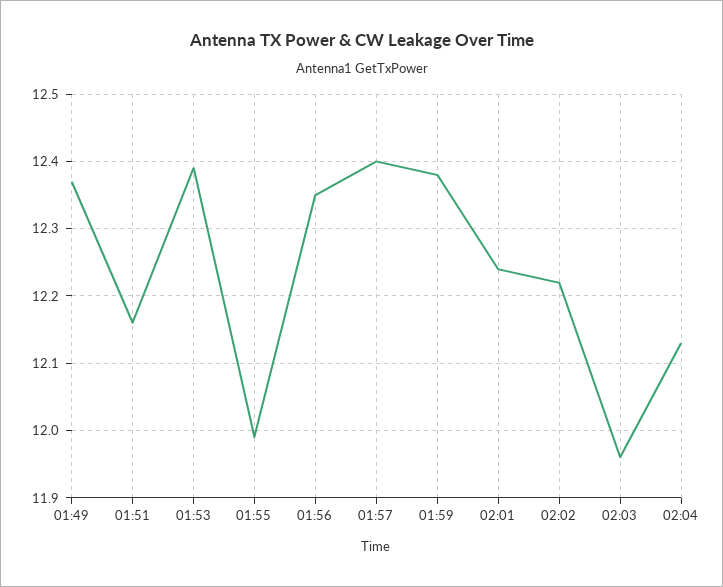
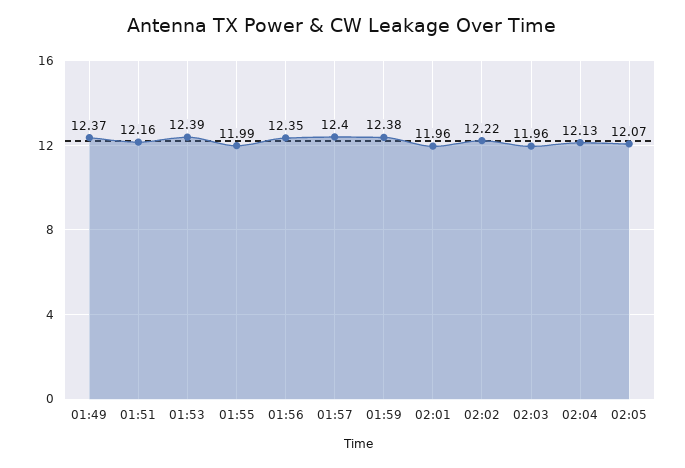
02:01: 12.24 -> 11.96
02:05: none -> 12.07

